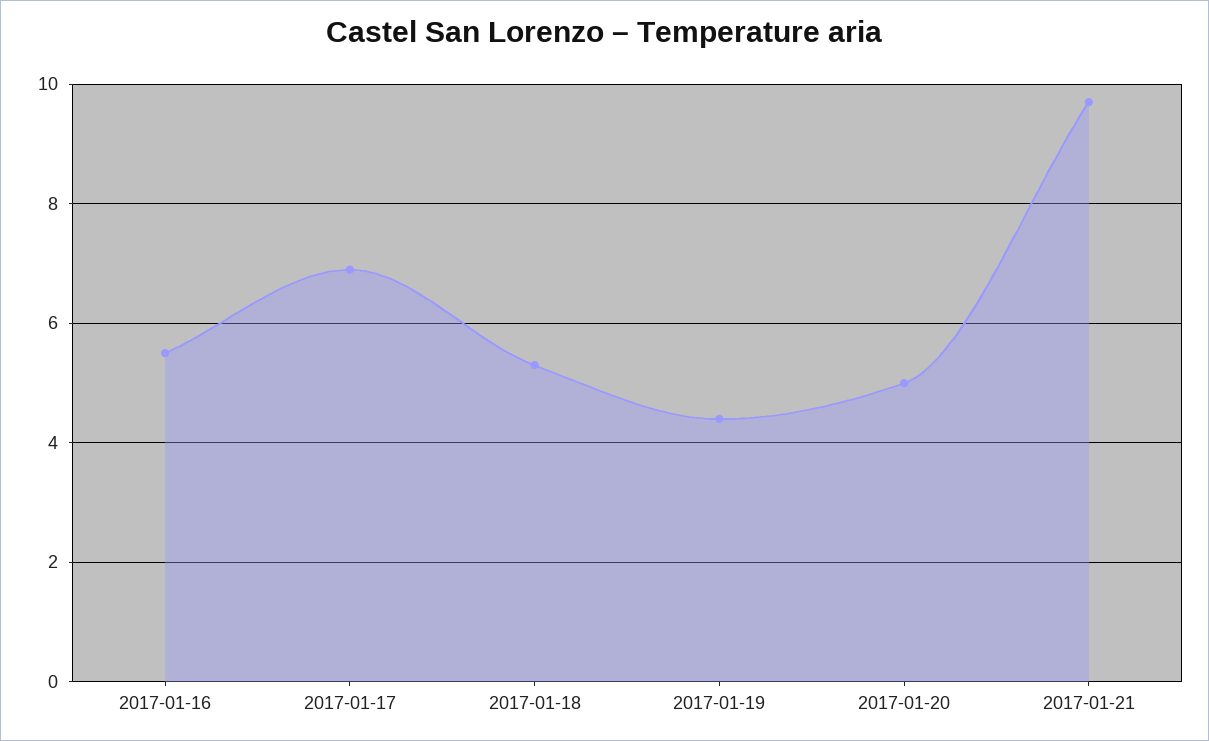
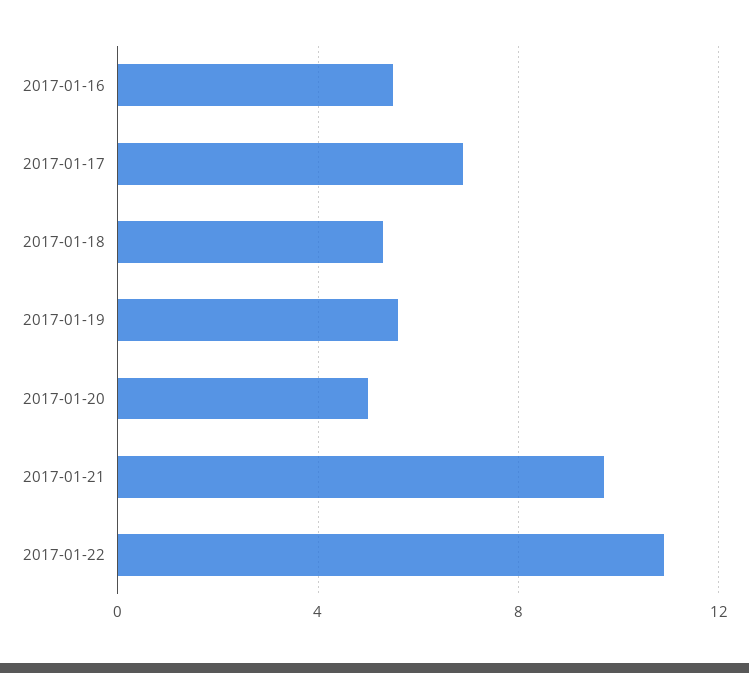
2017-01-19: 4.5 -> 5.5
2017-01-22: none -> 11

